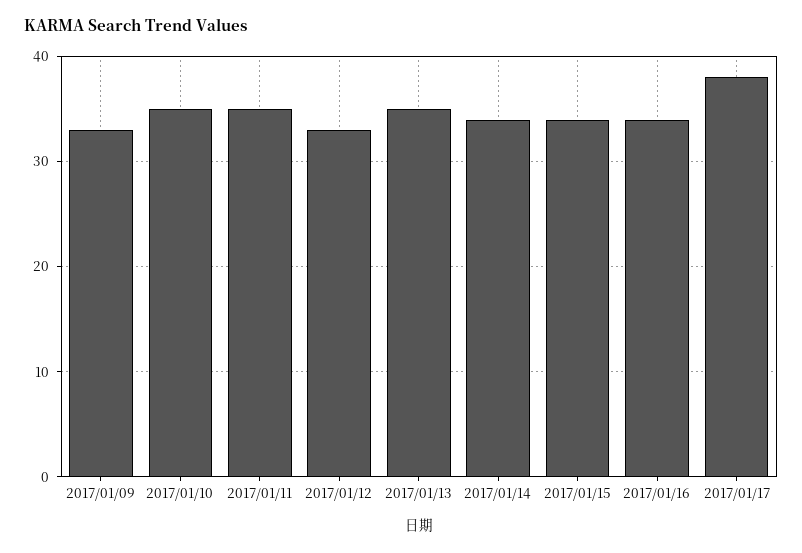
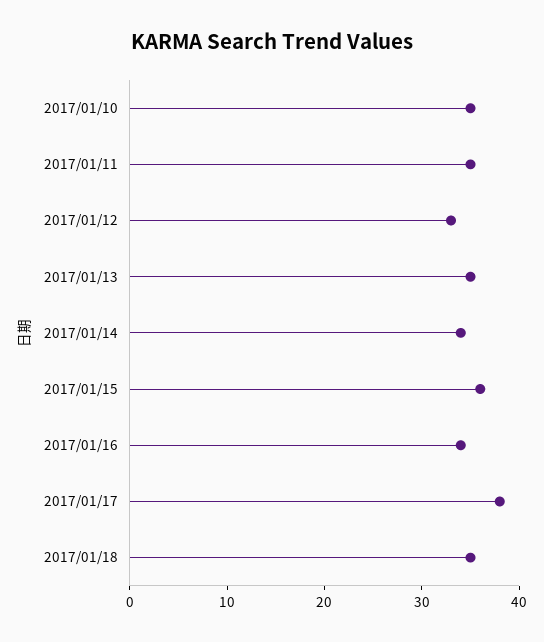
2017/01/09: 33 -> none
2017/01/15: 34 -> 36
2017/01/18: none -> 35

